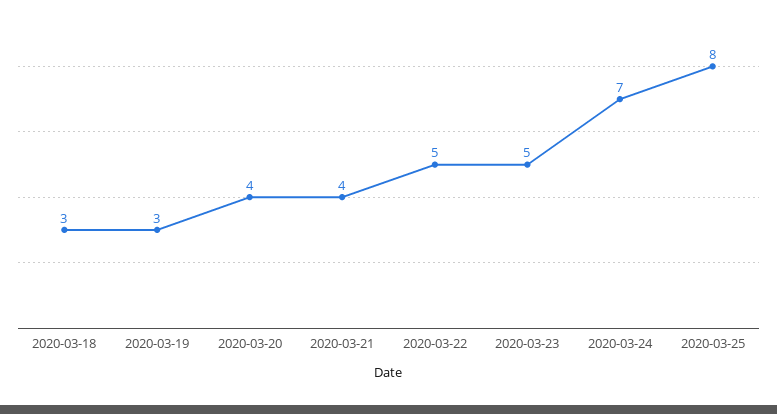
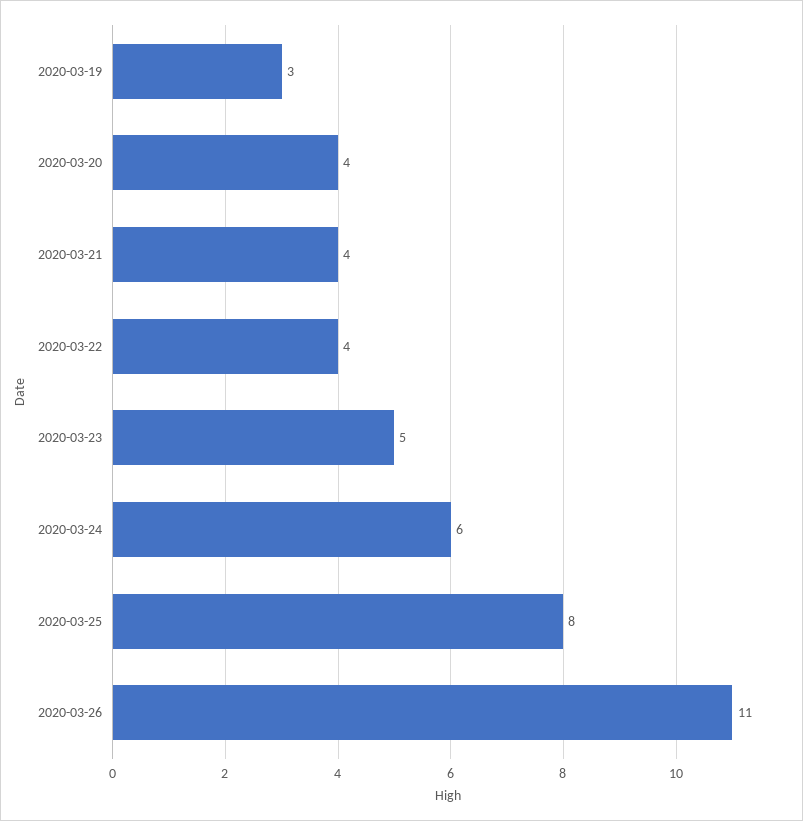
2020-03-18: 3 -> none
2020-03-22: 5 -> 4
2020-03-24: 7 -> 6
2020-03-26: none -> 11

